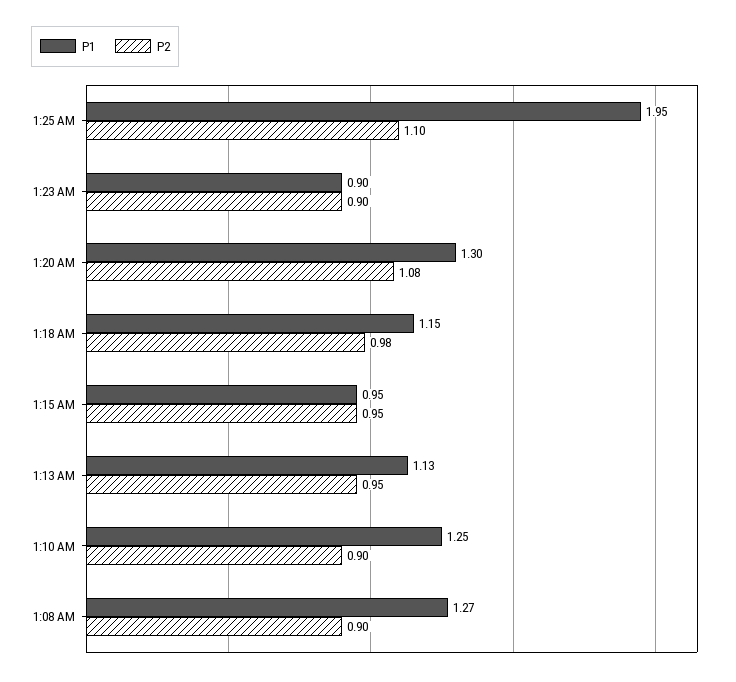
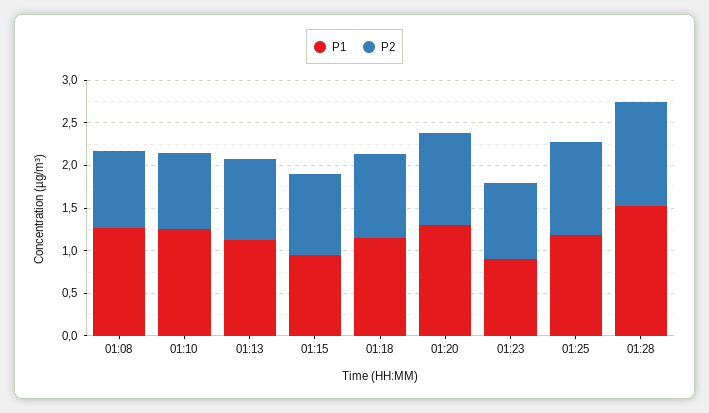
P1, 1:25 AM: 1.95 -> 1.2
P1, 01:28: none -> 1.5
P2, 01:28: none -> 1.2

